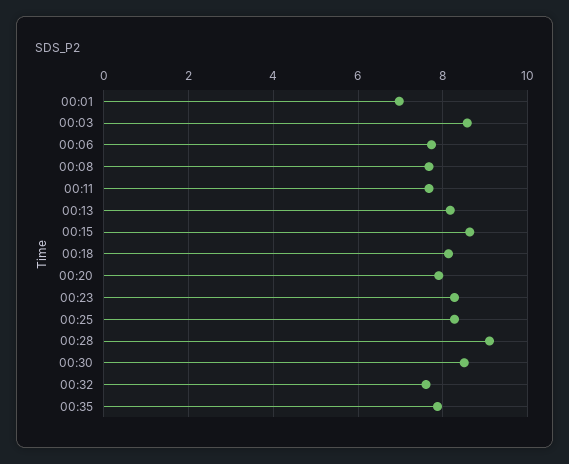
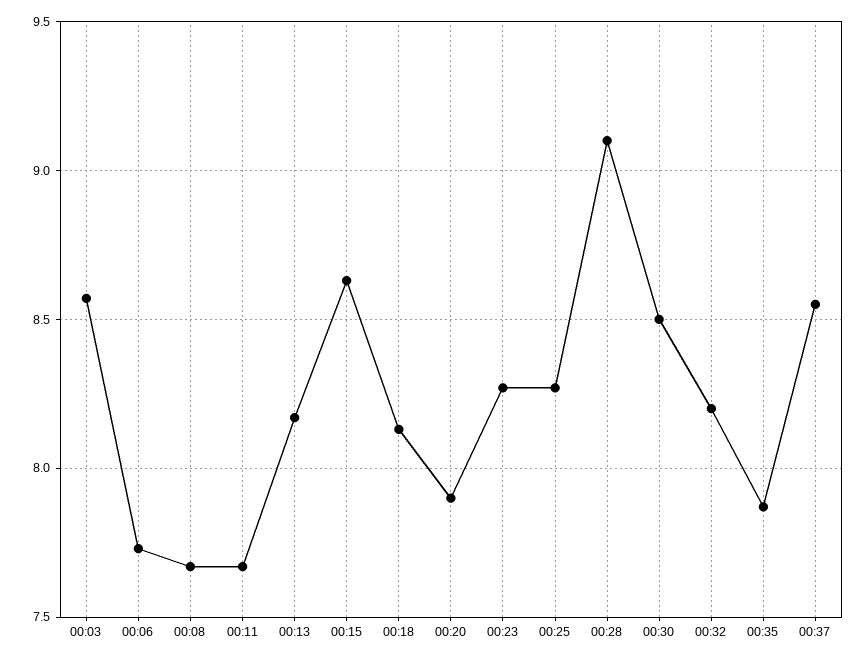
00:01: 7 -> none
00:32: 7.6 -> 8.2
00:37: none -> 8.55

